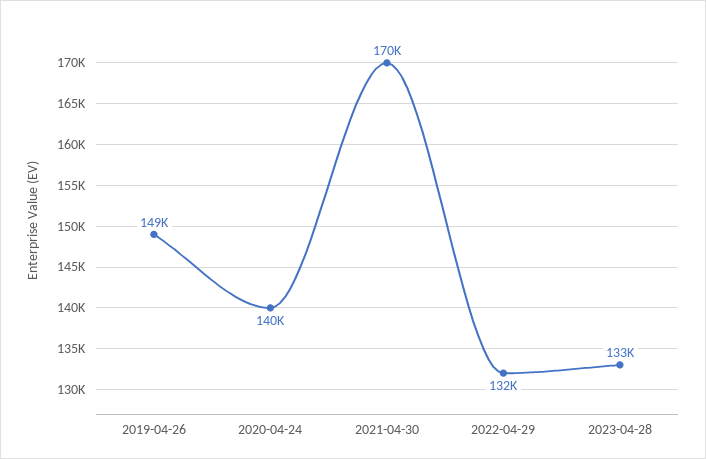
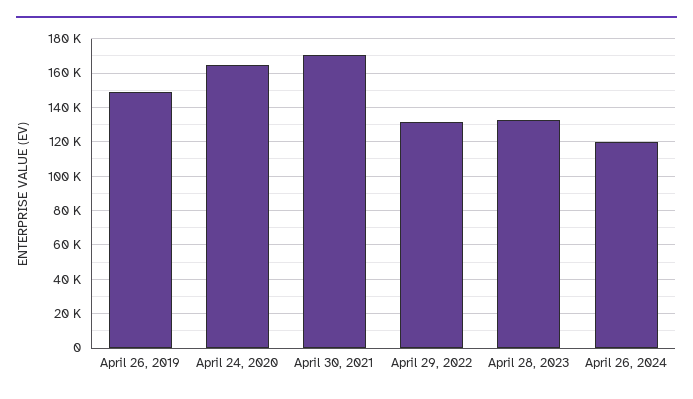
2020-04-24: 140000 -> 165000
April 26, 2024: none -> 120000

